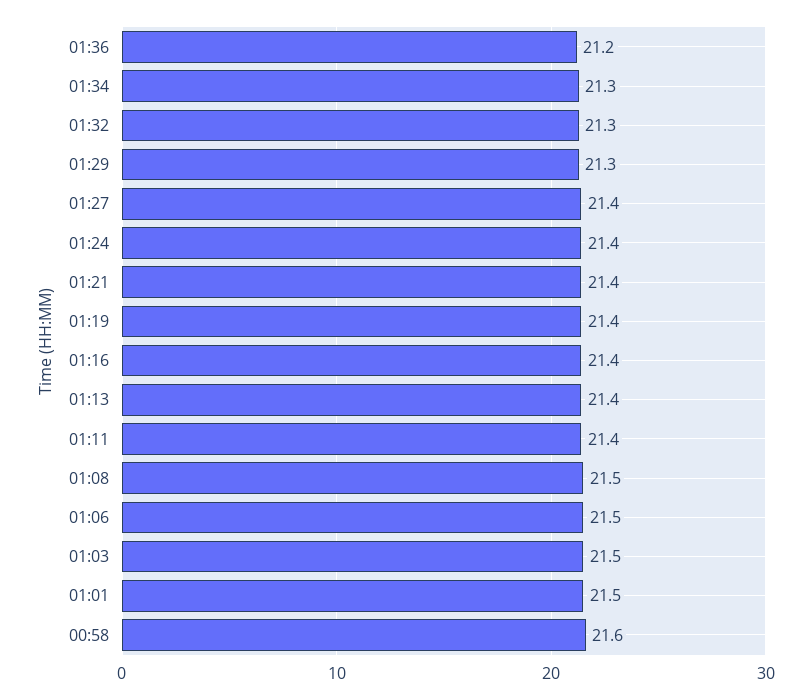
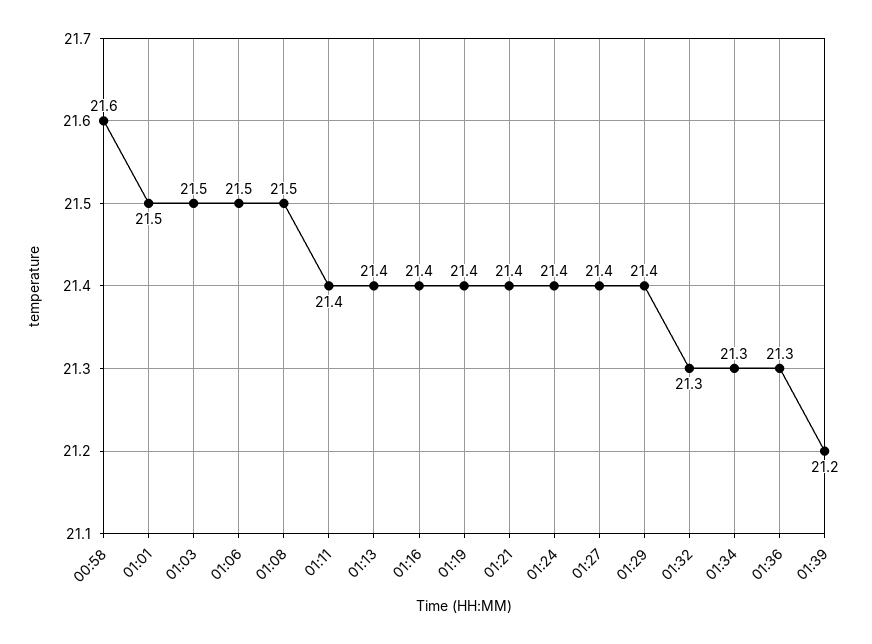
01:36: 21.2 -> 21.3
01:29: 21.3 -> 21.4
01:39: none -> 21.2

